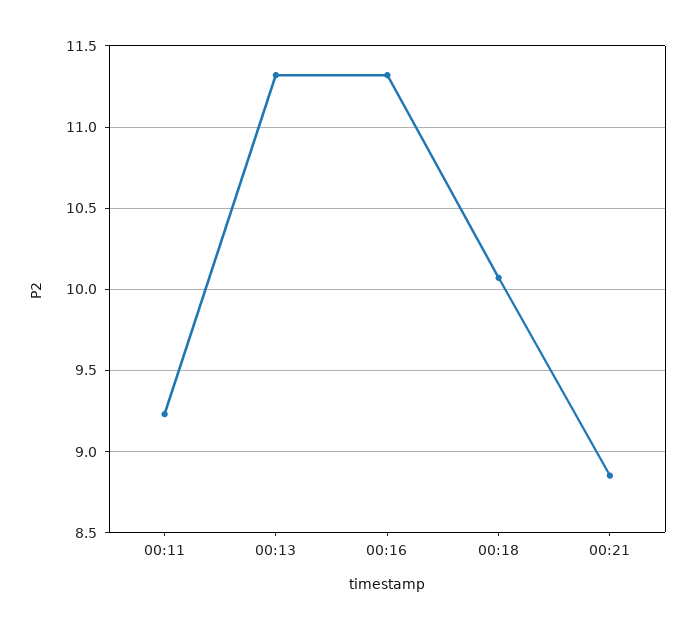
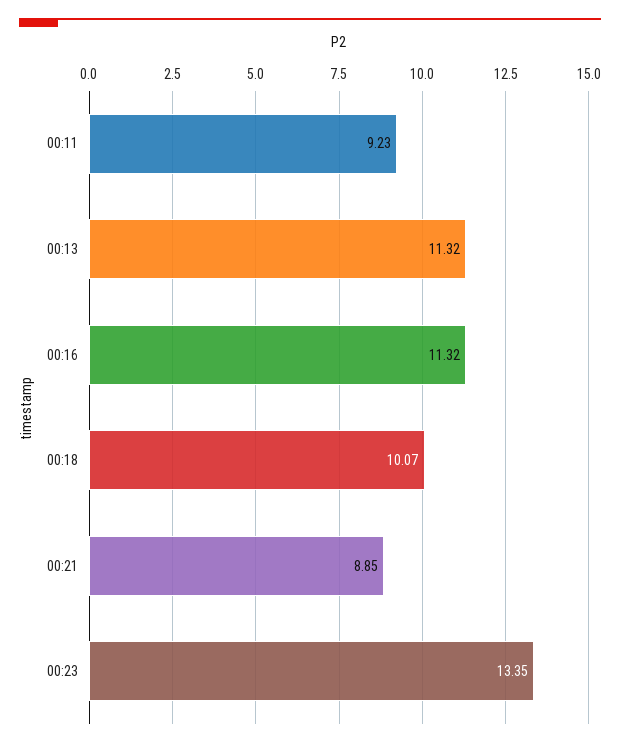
00:23: none -> 13.35

